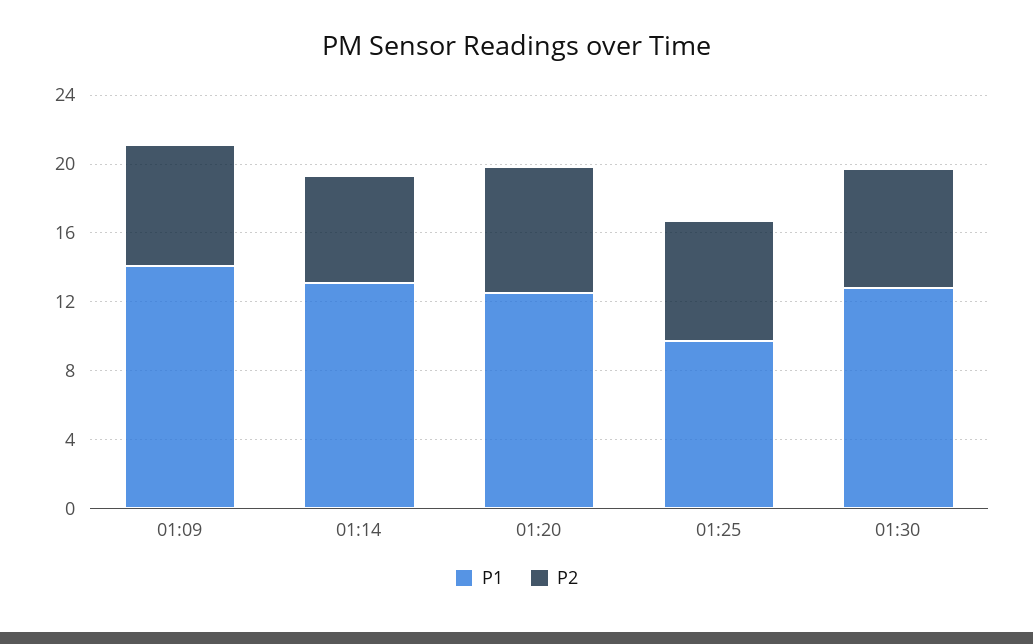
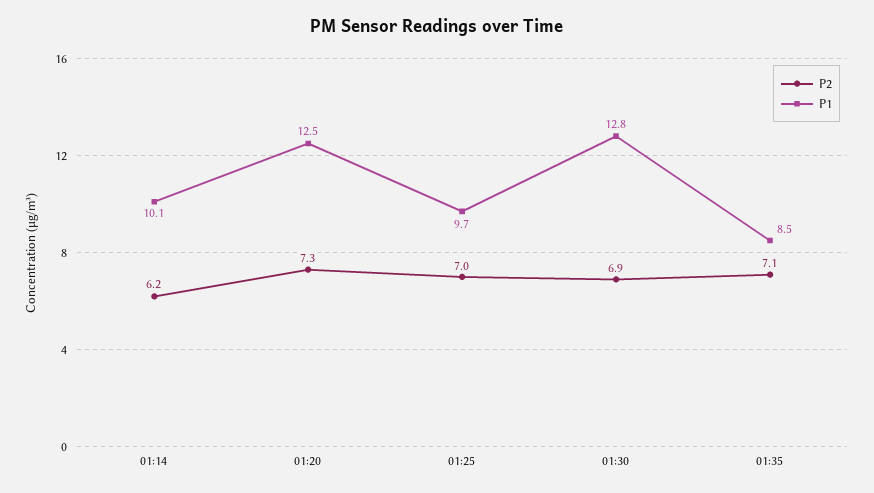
P1, 01:09: 14 -> none
P2, 01:09: 7 -> none
P1, 01:14: 13 -> 10.1
P2, 01:35: none -> 7.1
P1, 01:35: none -> 8.5

